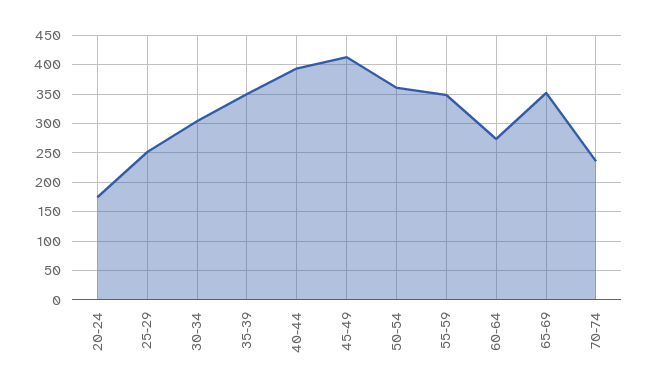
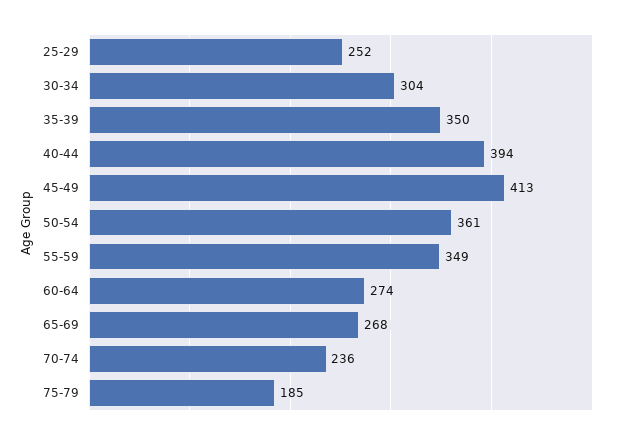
20-24: 175 -> none
65-69: 350 -> 268
75-79: none -> 185

